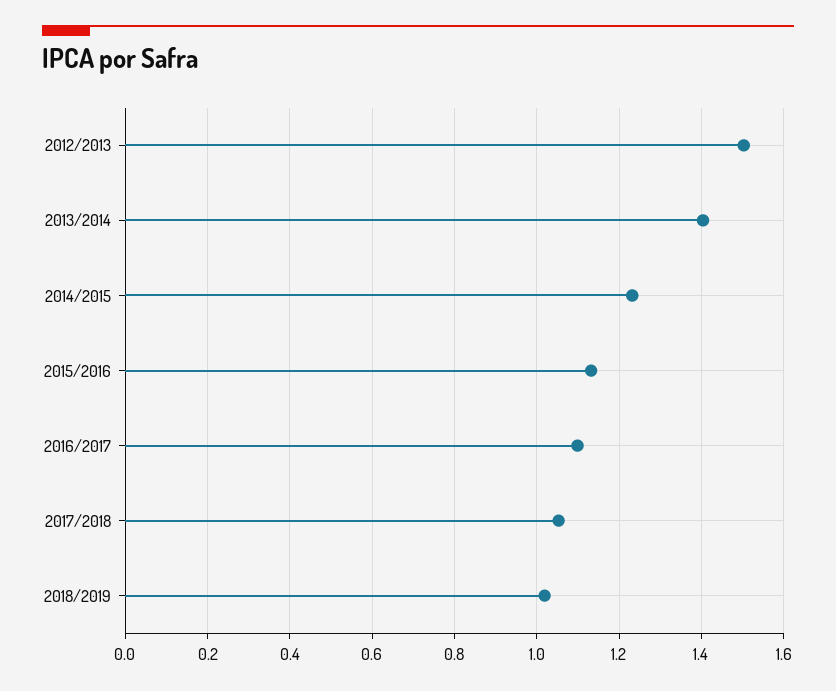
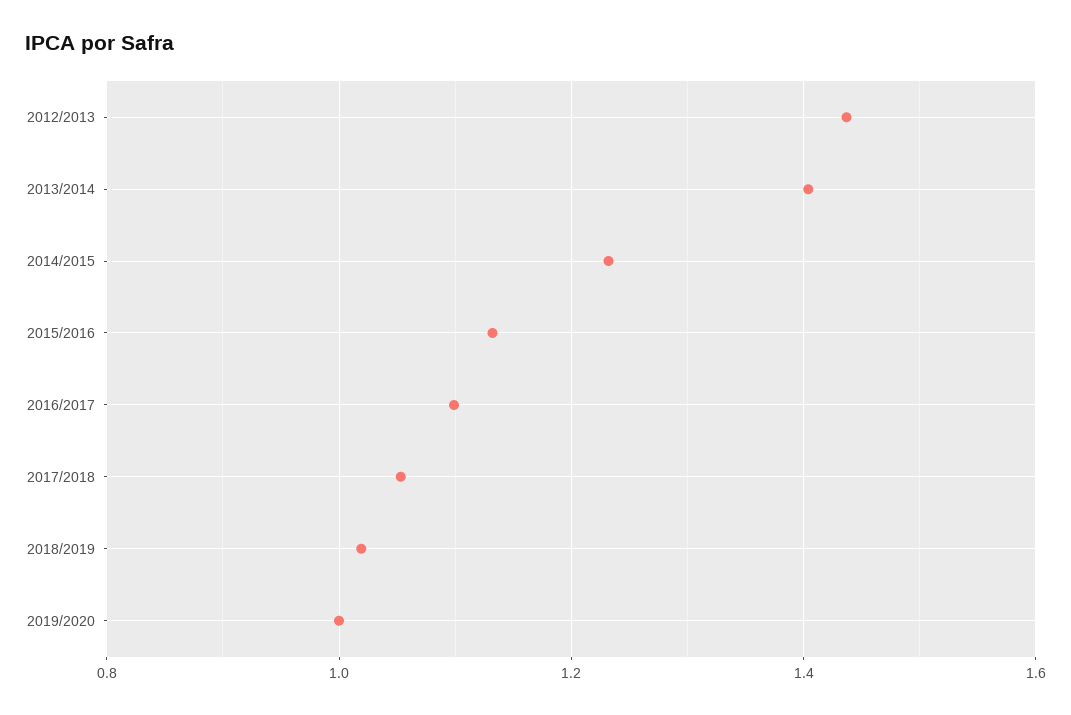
2012/2013: 1.5 -> 1.44
2019/2020: none -> 1

